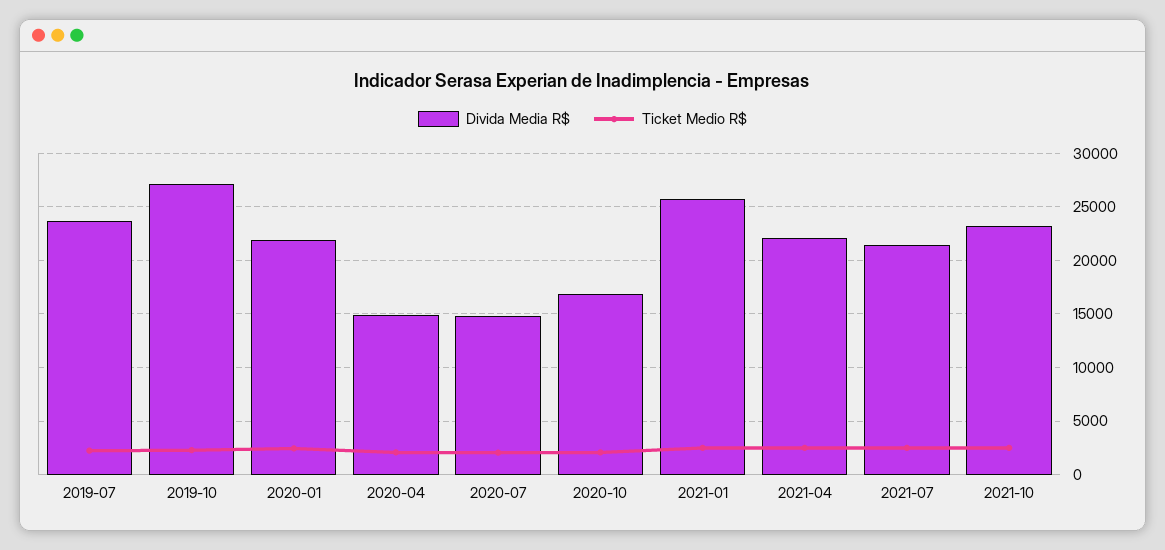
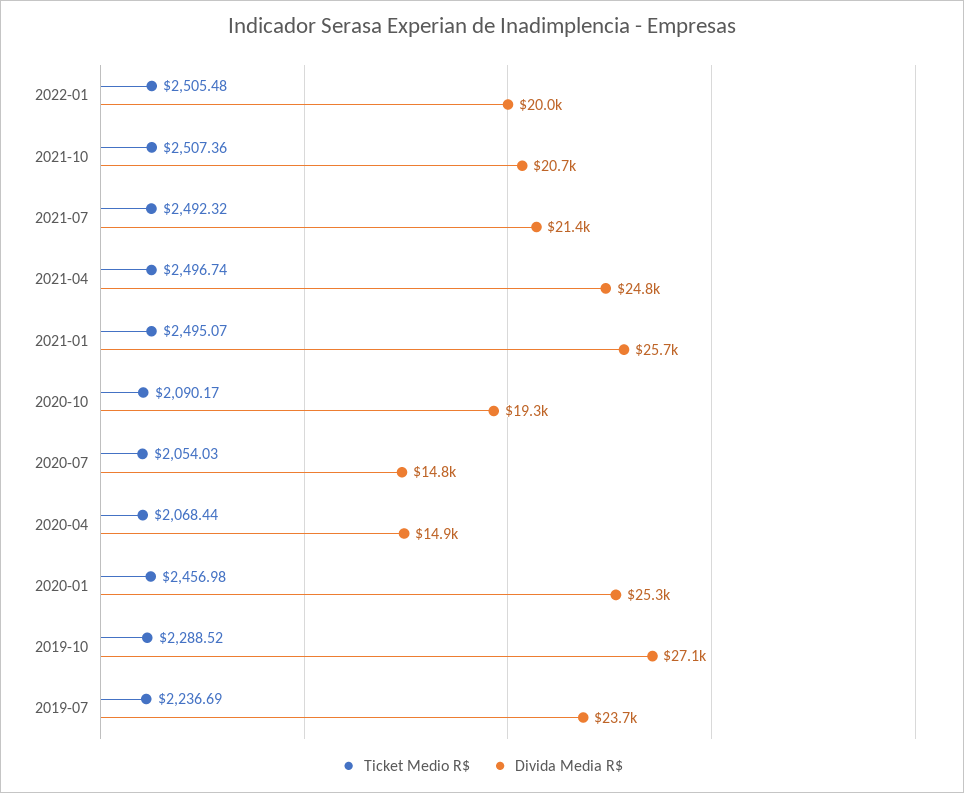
Divida Media R$, 2020-01: 22000 -> 25300
Divida Media R$, 2020-10: 17000 -> 19300
Divida Media R$, 2021-04: 22000 -> 24800
Divida Media R$, 2021-10: 23000 -> 20700
Ticket Medio R$, 2022-01: none -> 2505.48
Divida Media R$, 2022-01: none -> 20000

